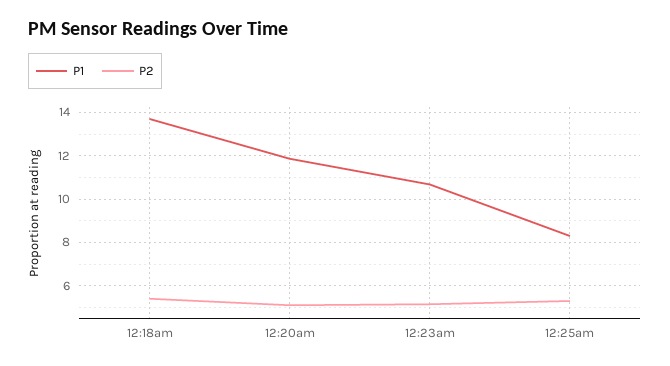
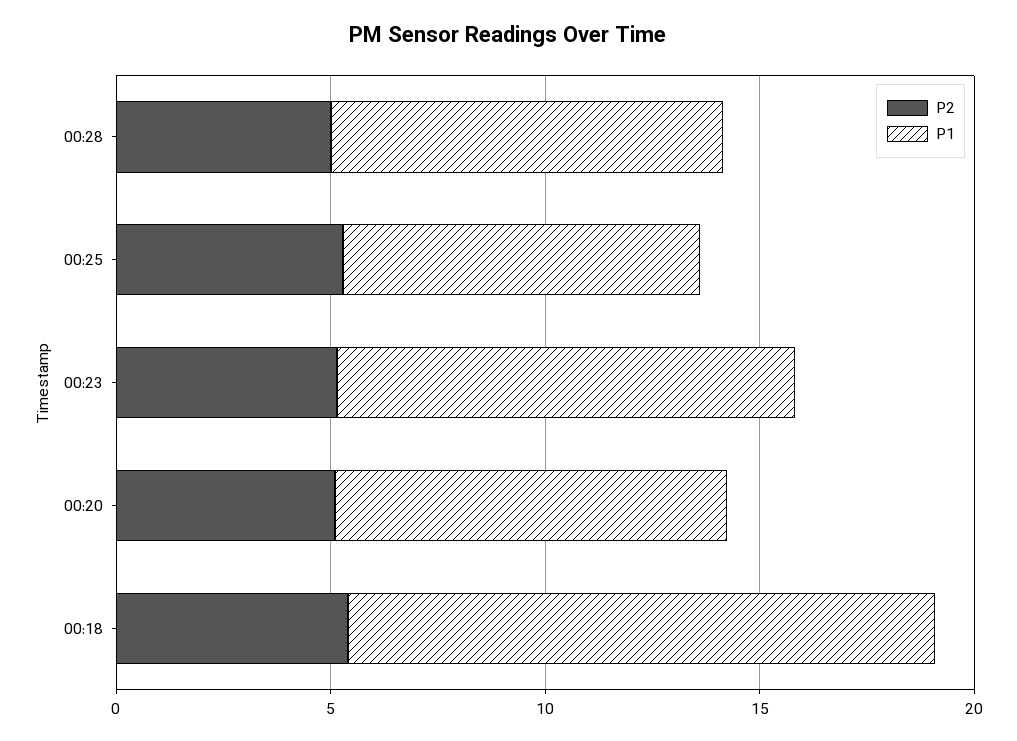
P1, 12:20am: 12 -> 9
P2, 00:28: none -> 5
P1, 00:28: none -> 9

